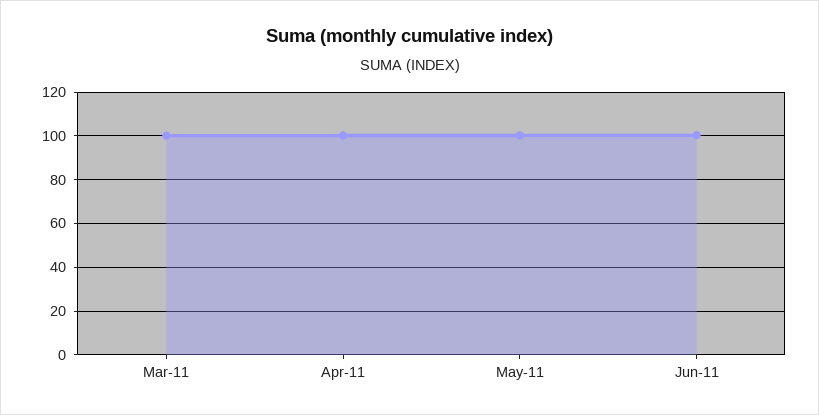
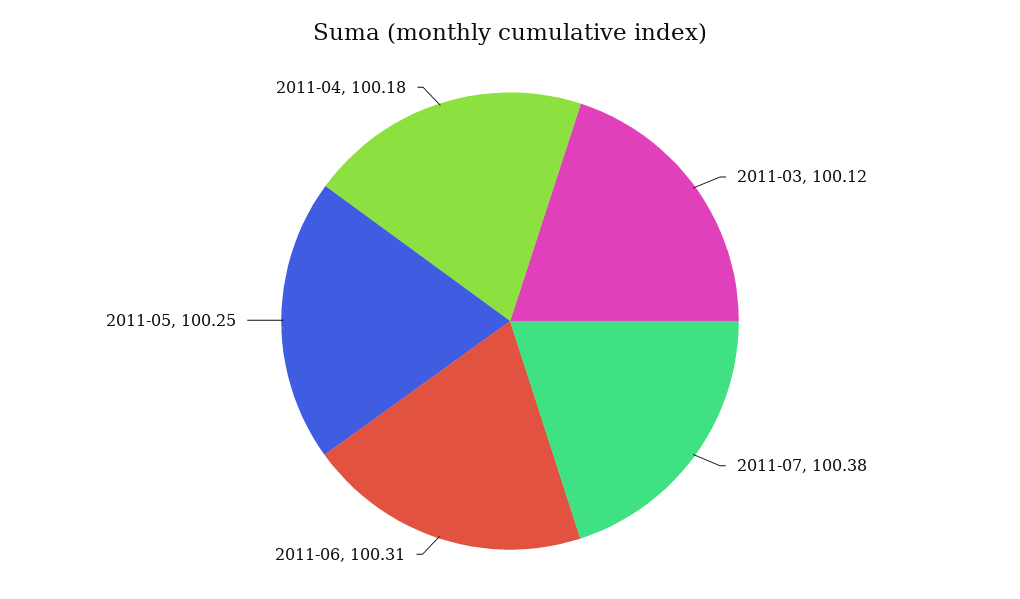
2011-07: none -> 100.38

